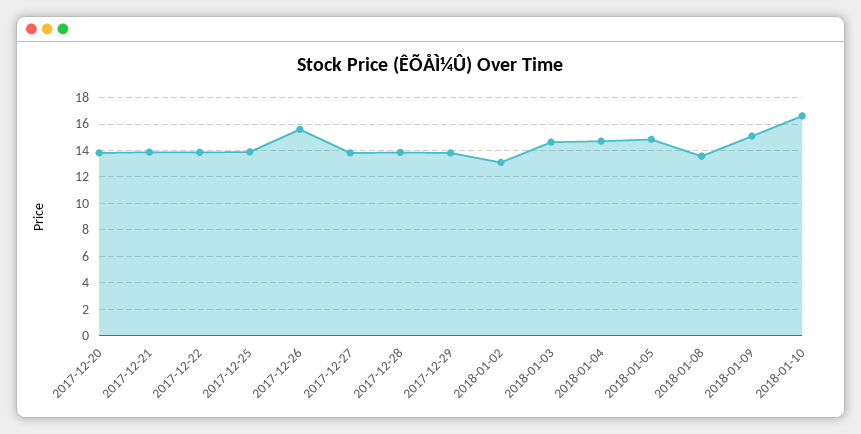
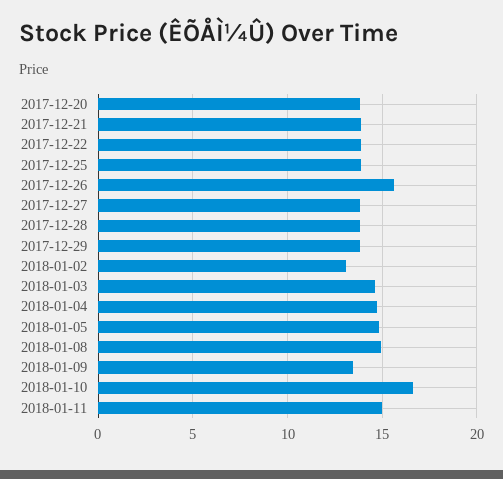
2018-01-08: 13.5 -> 15
2018-01-09: 15 -> 13.5
2018-01-11: none -> 15

